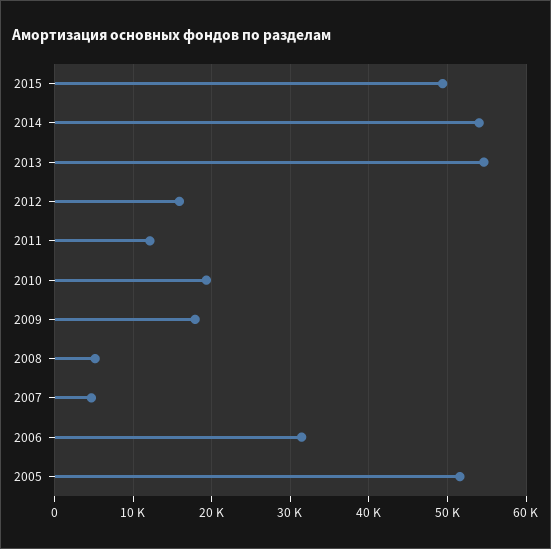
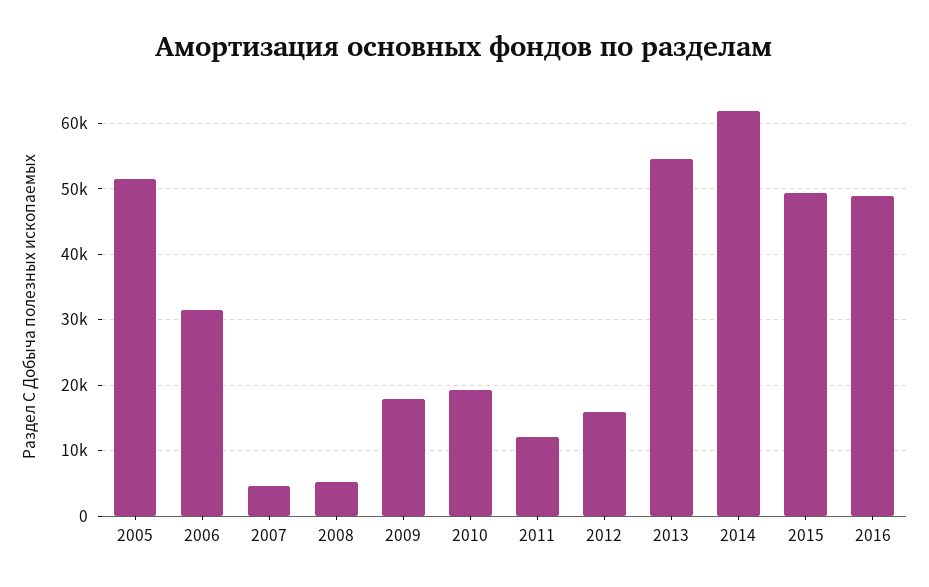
2014: 54000 -> 62000
2016: none -> 49000

